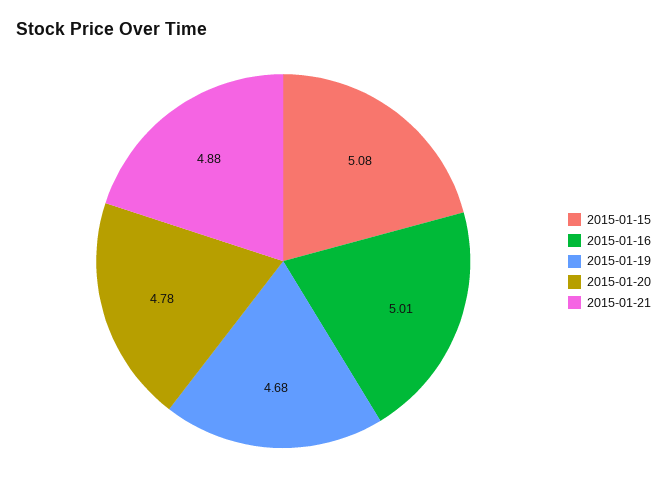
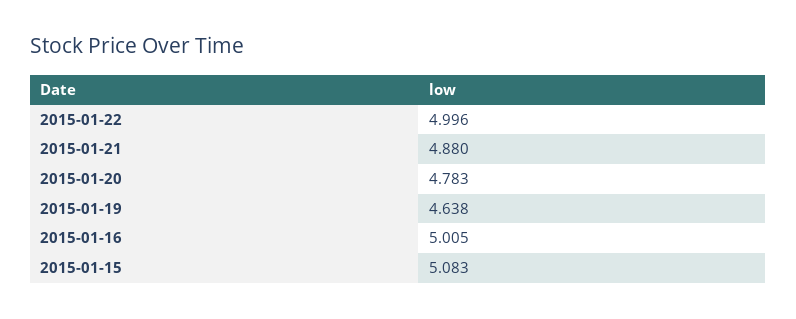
2015-01-19: 4.68 -> 4.638
2015-01-22: none -> 4.996

